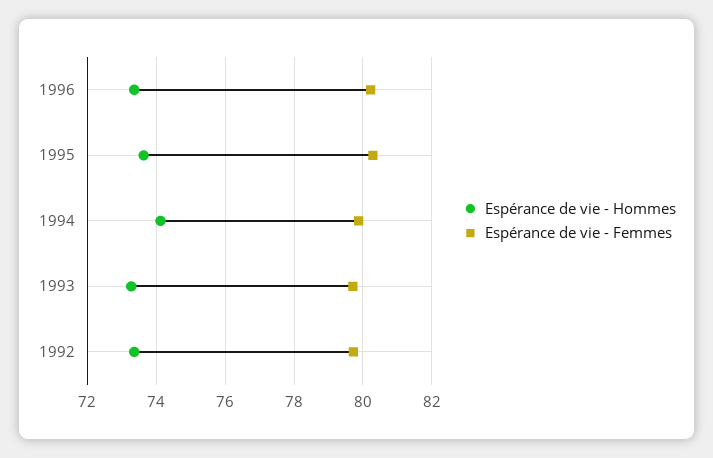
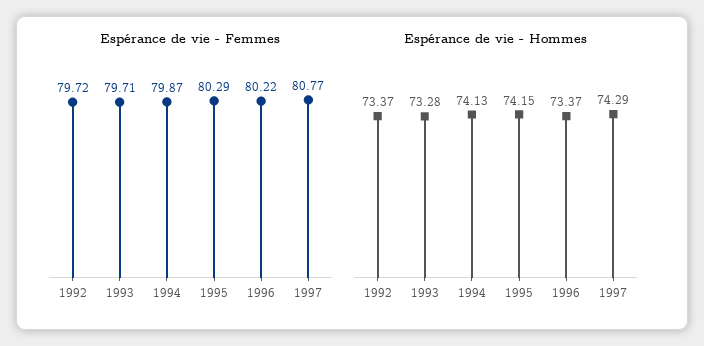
Espérance de vie - Hommes, 1995: 73.6 -> 74.15
Espérance de vie - Femmes, 1997: none -> 80.77
Espérance de vie - Hommes, 1997: none -> 74.29

